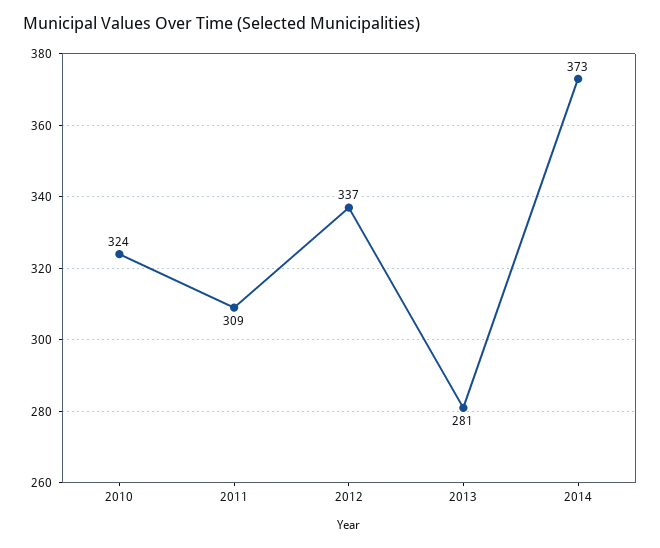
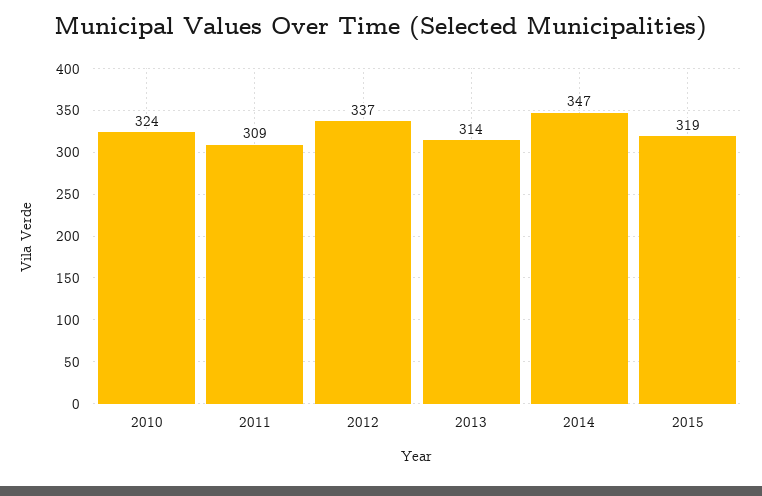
2013: 281 -> 314
2014: 373 -> 347
2015: none -> 319

